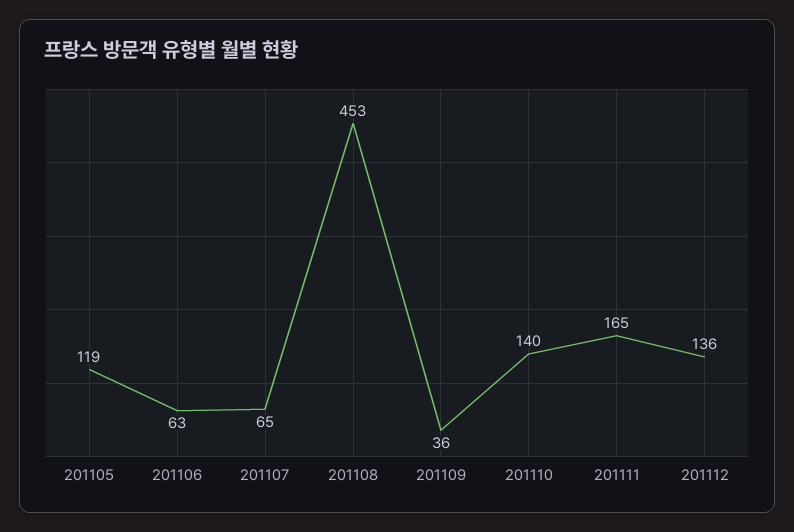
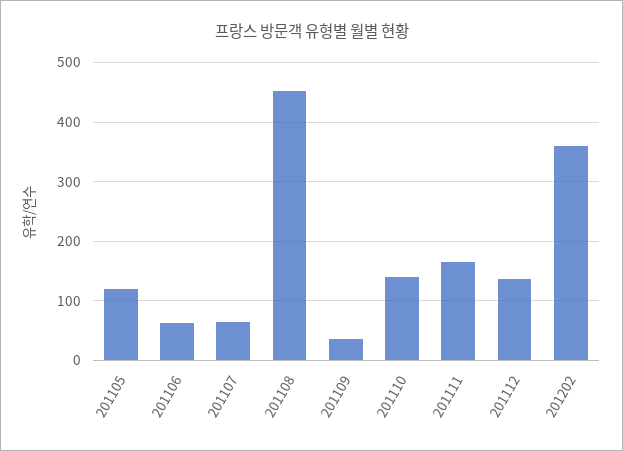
201202: none -> 360

